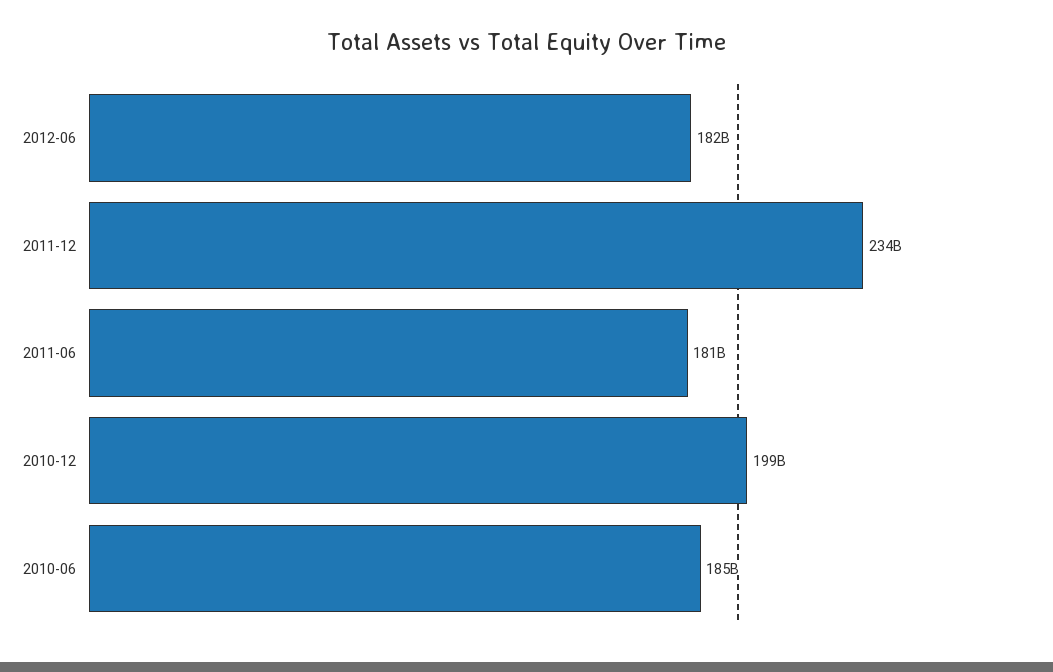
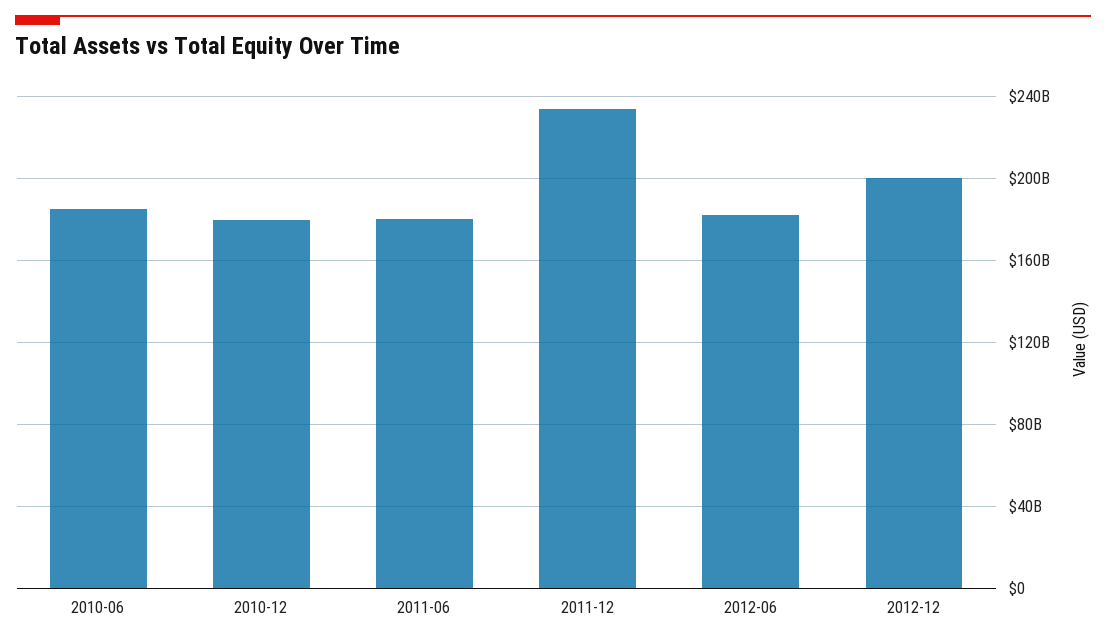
2010-12: 199000000000 -> 180000000000
2012-12: none -> 200000000000

